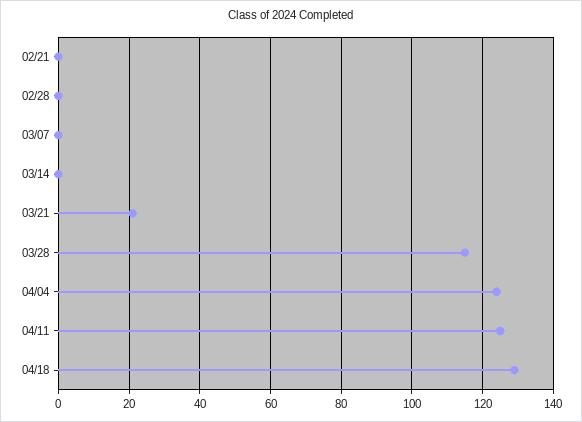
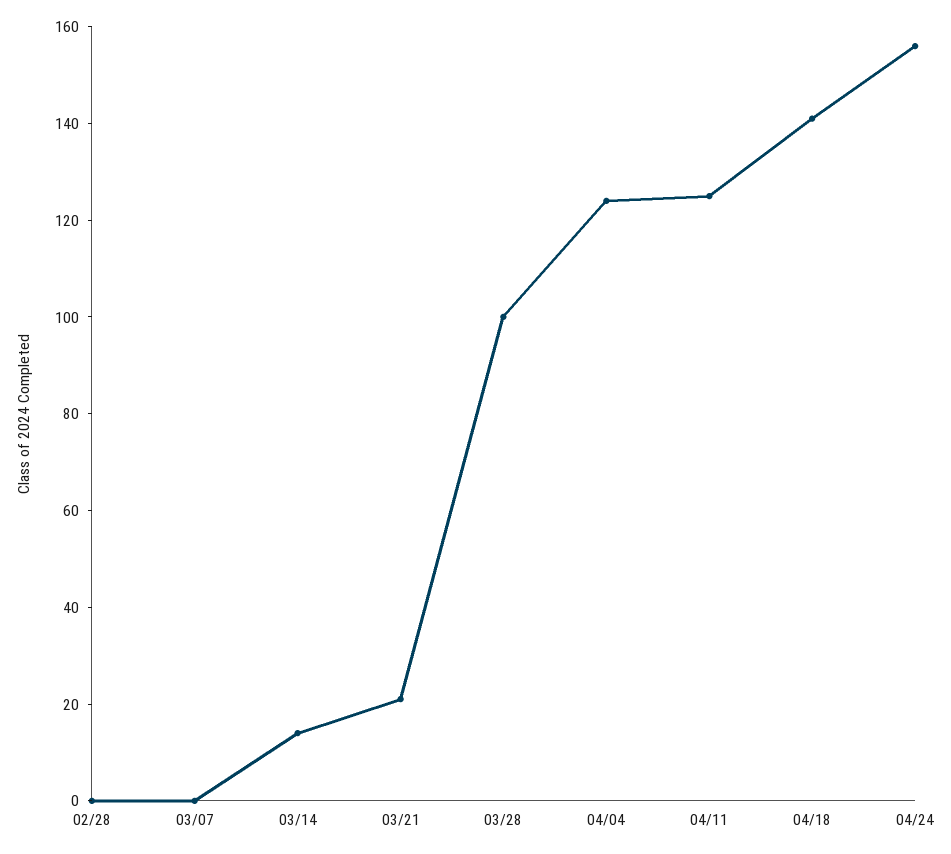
02/21: 0 -> none
03/14: 0 -> 15
03/28: 115 -> 100
04/18: 130 -> 140
04/24: none -> 155

